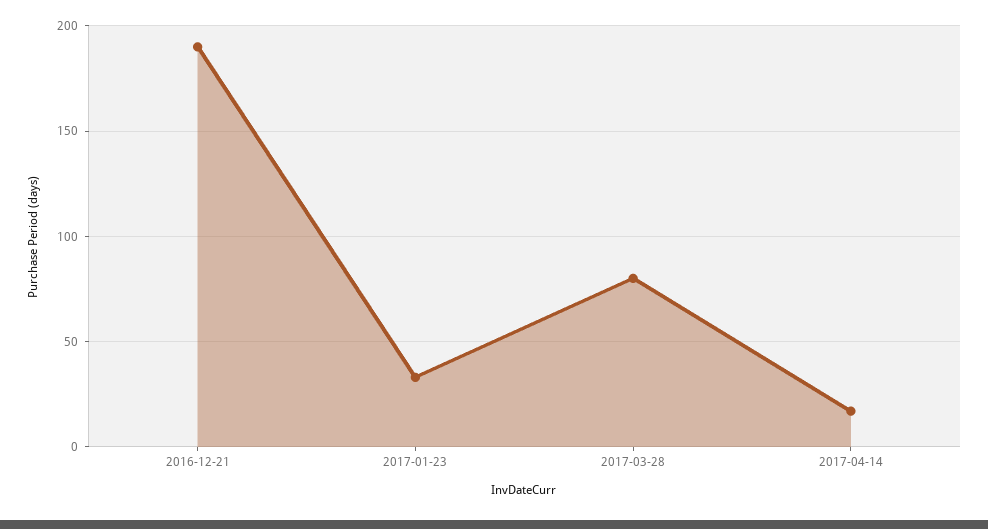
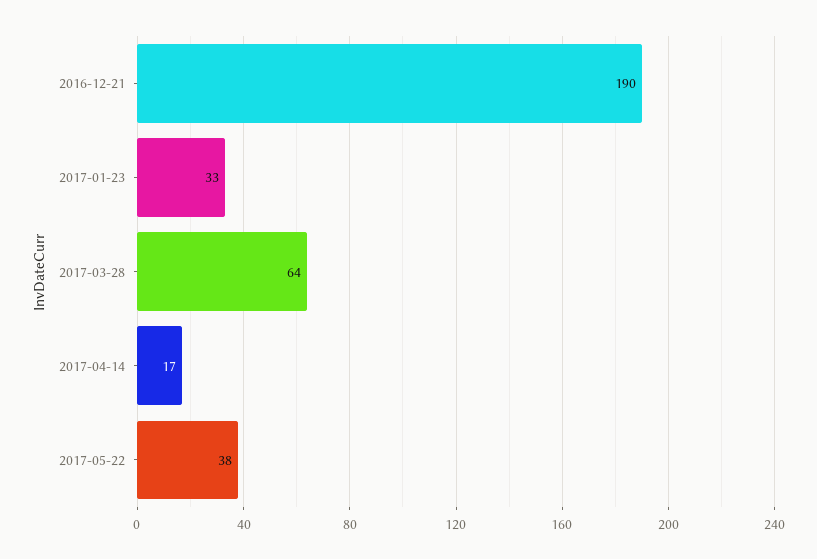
2017-03-28: 80 -> 64
2017-05-22: none -> 38

